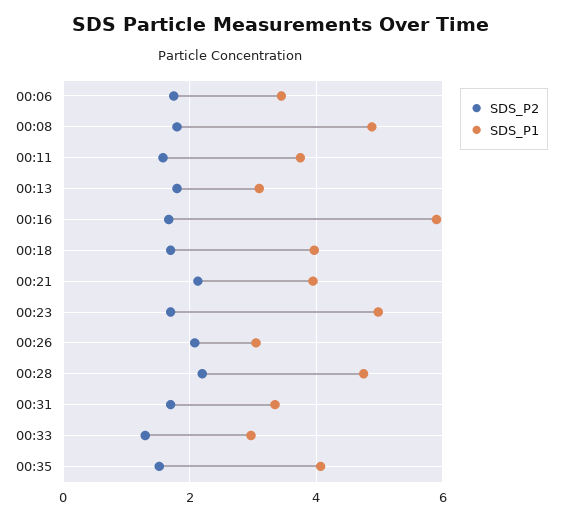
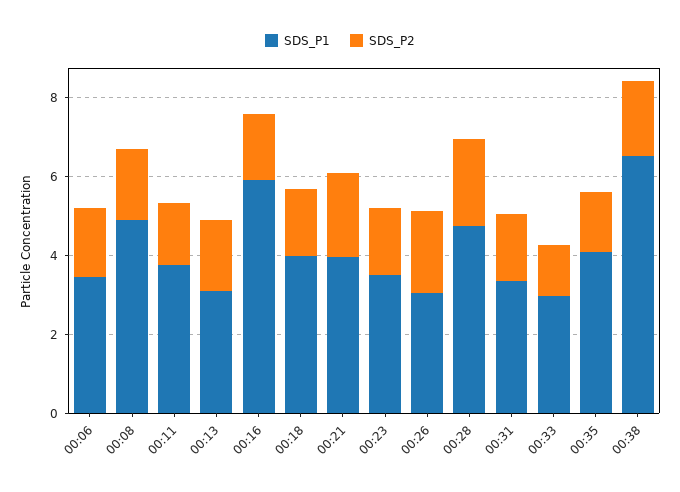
SDS_P1, 00:23: 5 -> 3.5
SDS_P1, 00:38: none -> 6.5
SDS_P2, 00:38: none -> 2

